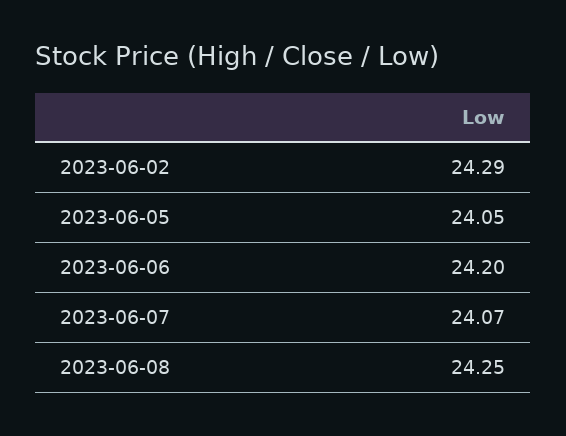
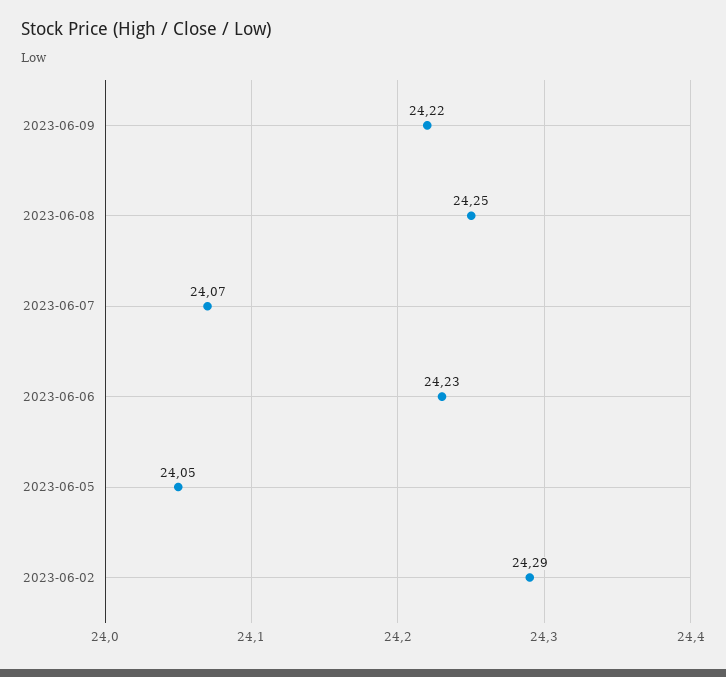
2023-06-06: 24.2 -> 24.23
2023-06-09: none -> 24.22

